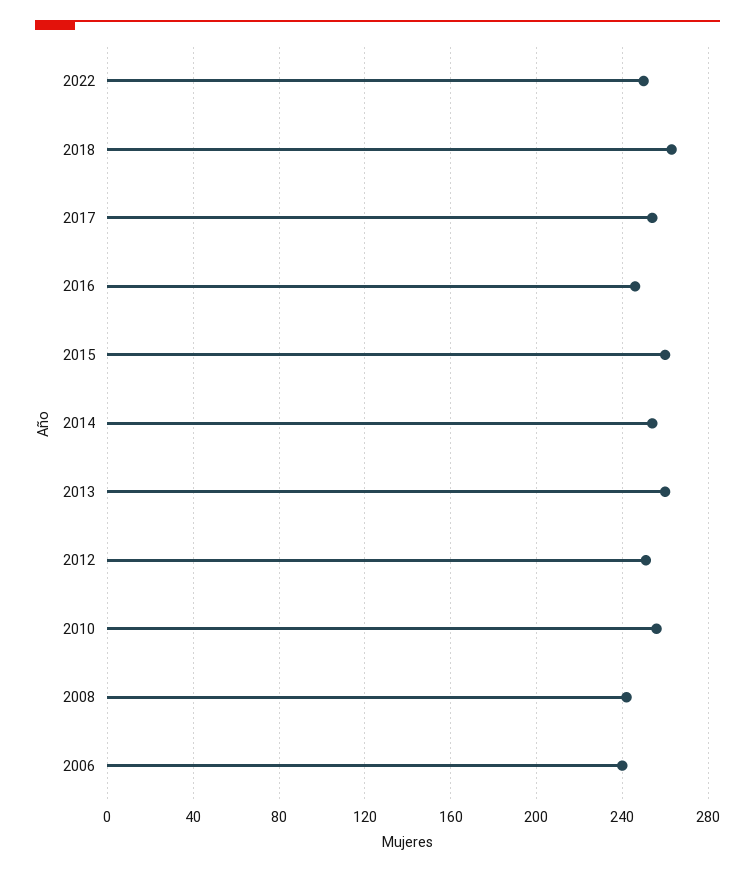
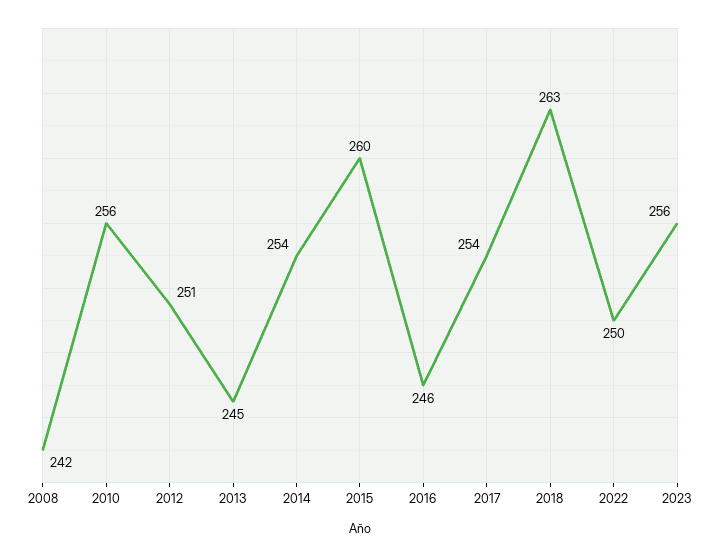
2013: 260 -> 245
2006: 240 -> none
2023: none -> 256

